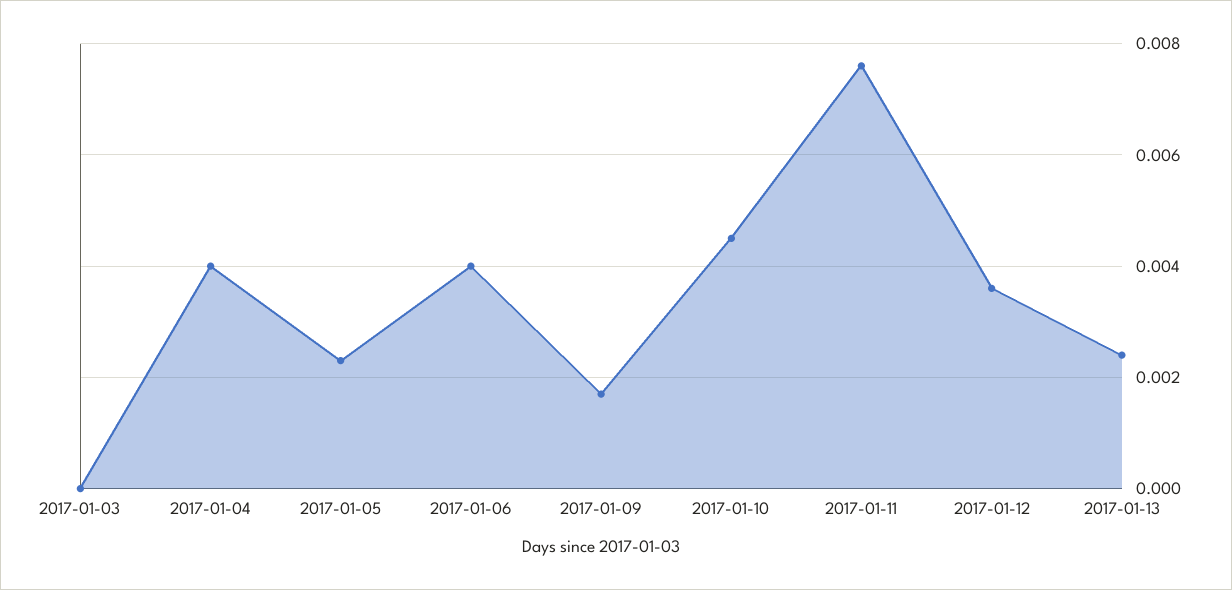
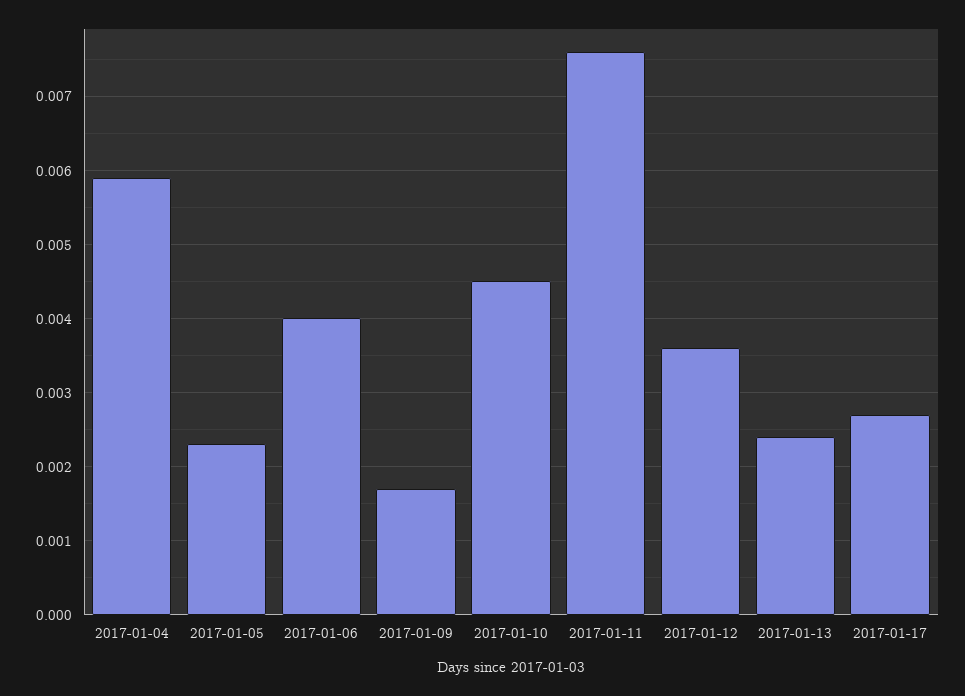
2017-01-03: 0 -> none
2017-01-04: 0.004 -> 0.0059
2017-01-17: none -> 0.0027

